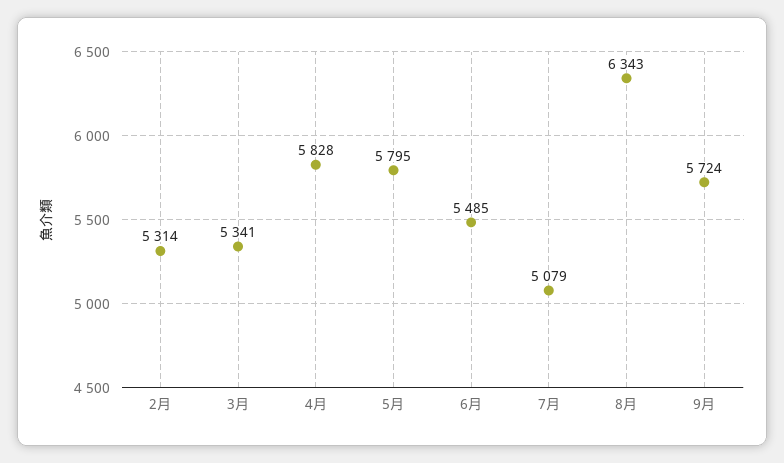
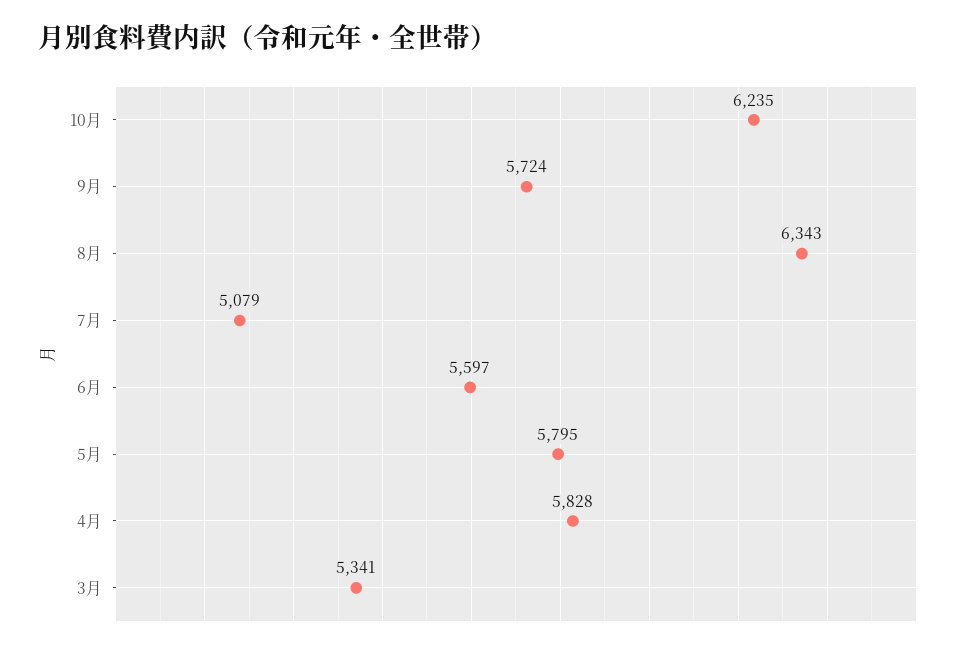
2月: 5314 -> none
6月: 5485 -> 5597
10月: none -> 6235

